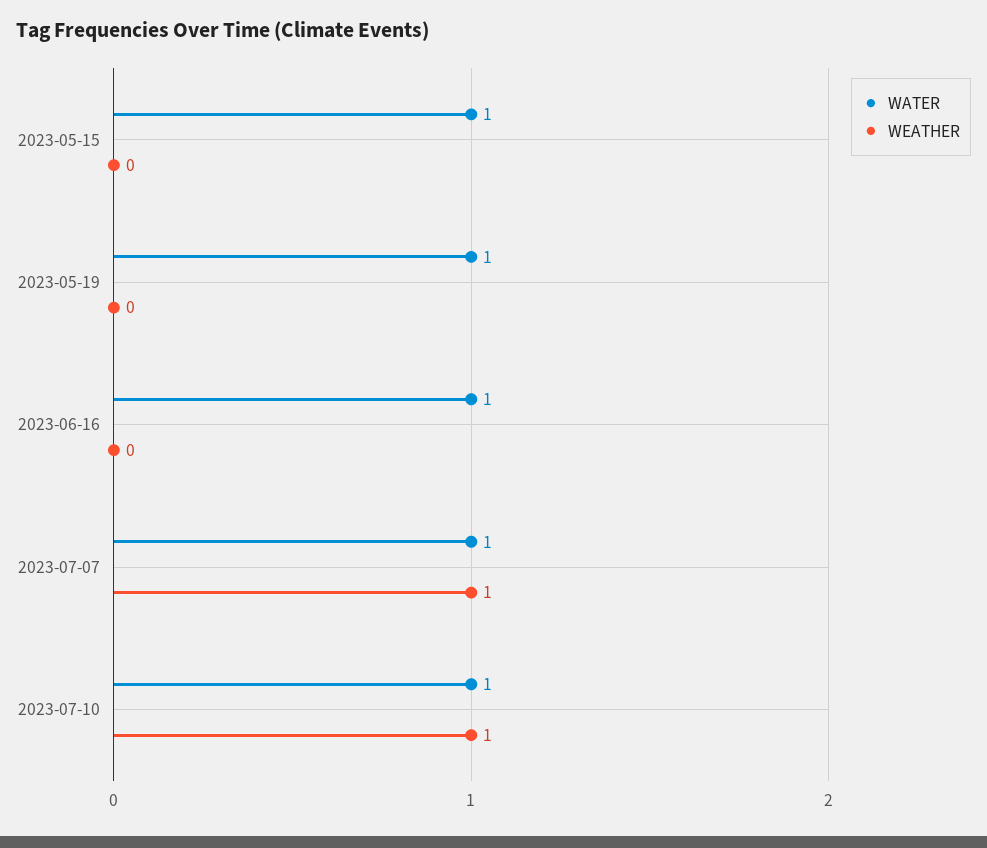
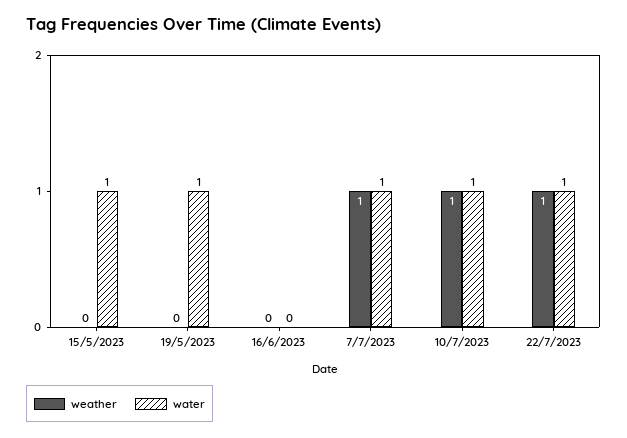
WATER, 2023-06-16: 1 -> 0
WEATHER, 22/7/2023: none -> 1
WATER, 22/7/2023: none -> 1

